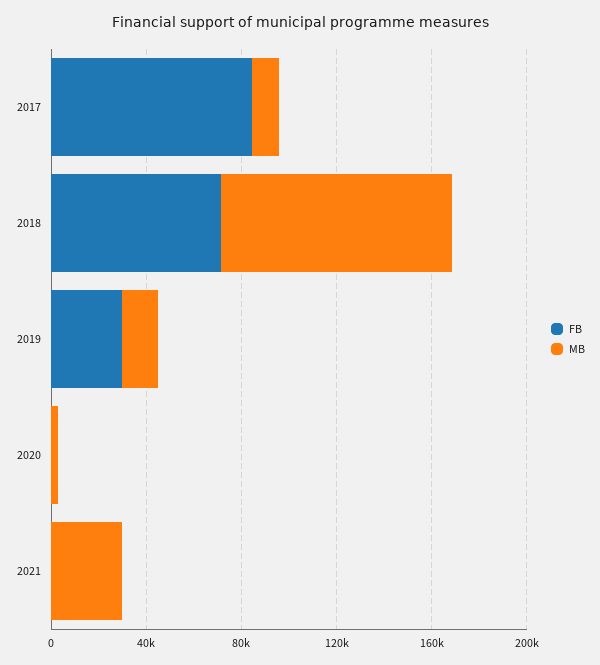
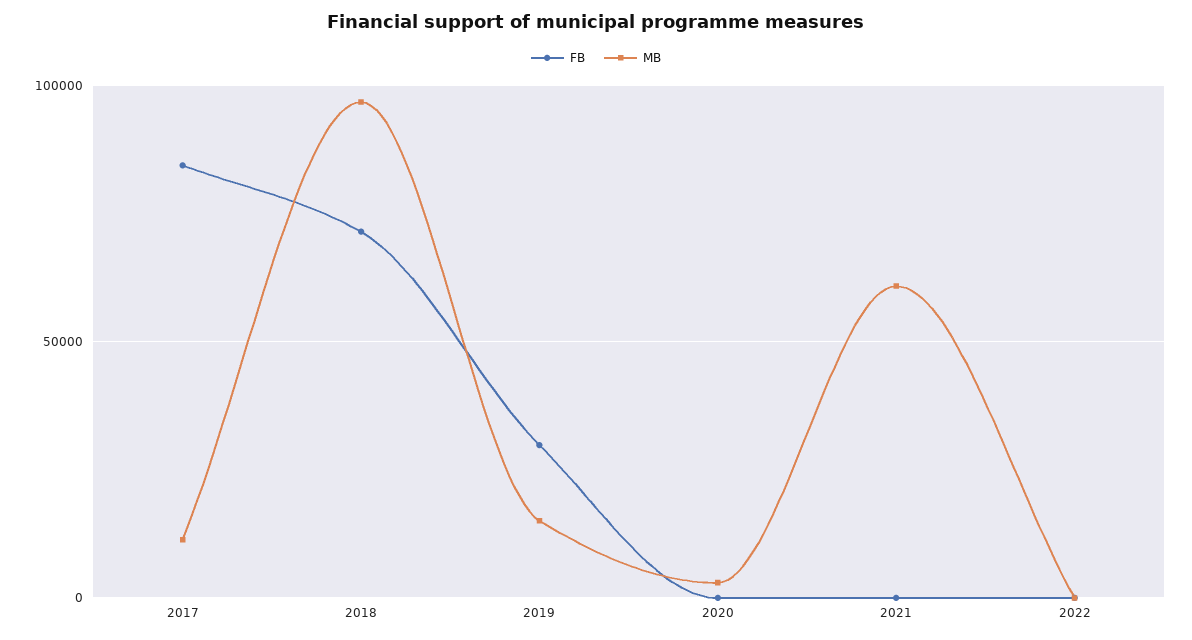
MB, 2021: 30000 -> 60000
FB, 2022: none -> 0
MB, 2022: none -> 0

